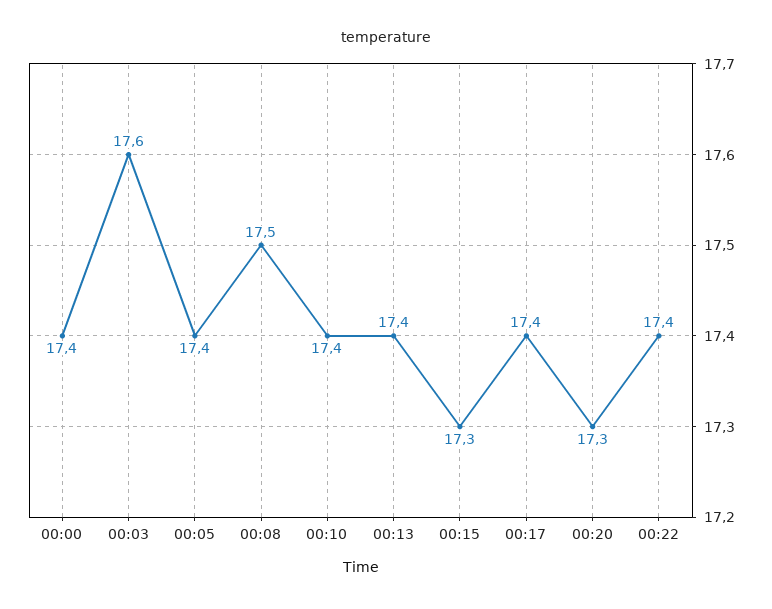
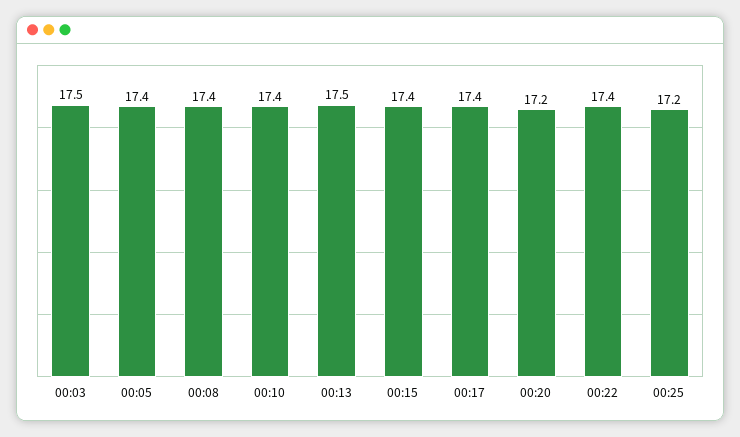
00:00: 17.4 -> none
00:03: 17.6 -> 17.5
00:08: 17.5 -> 17.4
00:13: 17.4 -> 17.5
00:15: 17.3 -> 17.4
00:20: 17.3 -> 17.2
00:25: none -> 17.2

